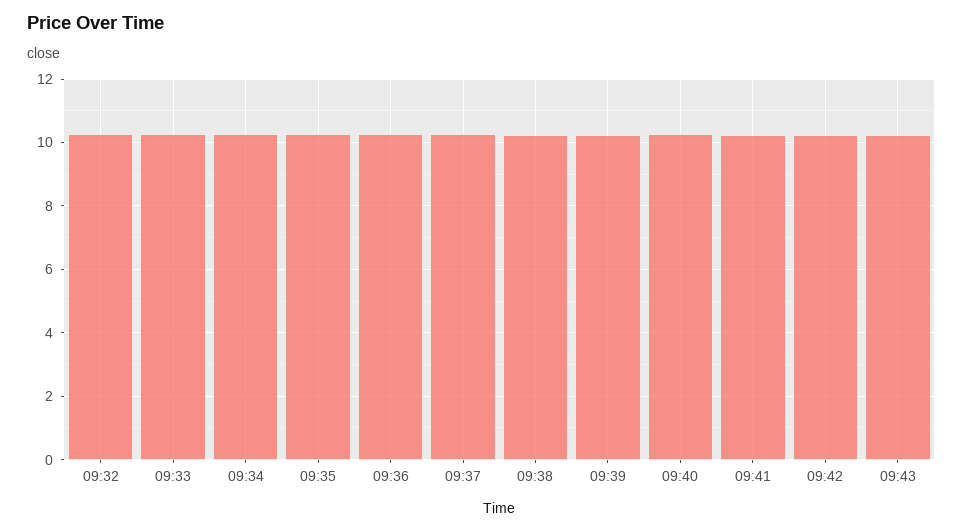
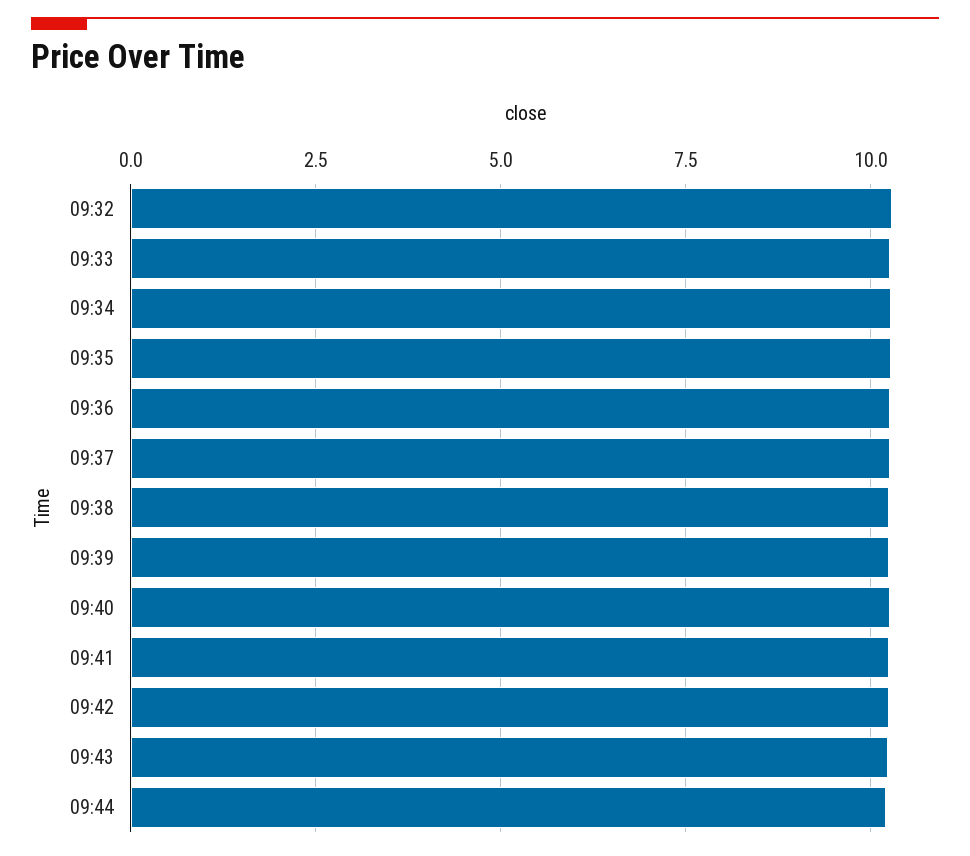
09:44: none -> 10.25

